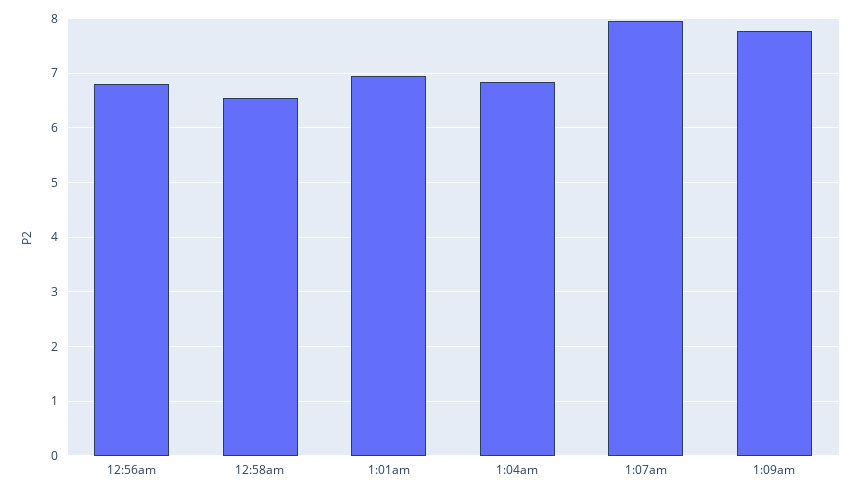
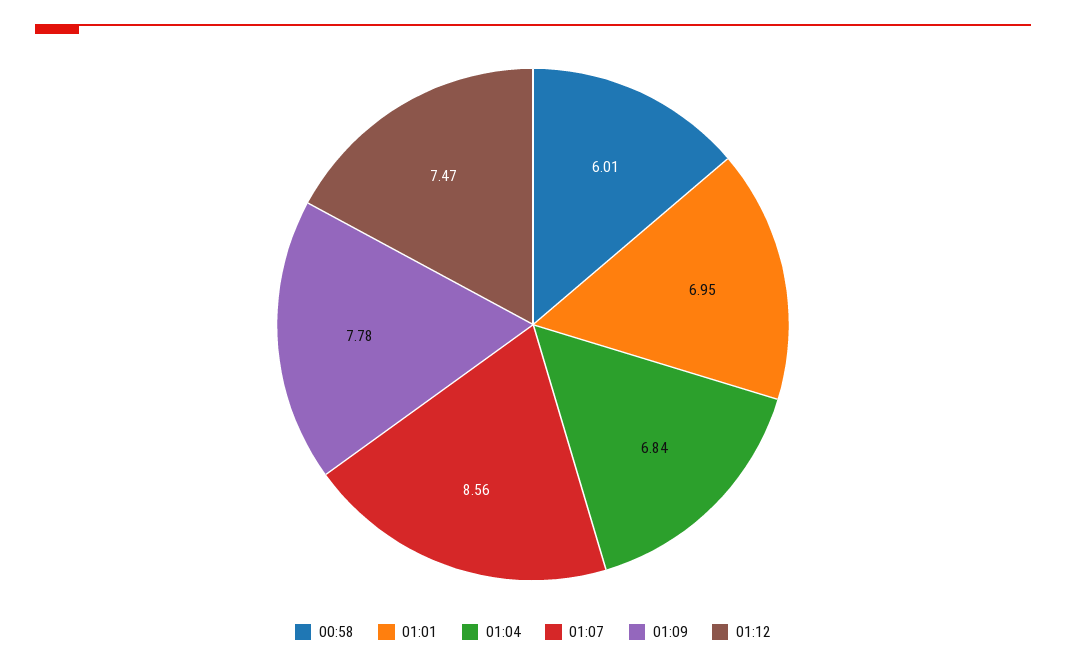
12:56am: 6.8 -> none
12:58am: 6.6 -> 6.01
1:07am: 8 -> 8.56
01:12: none -> 7.47

